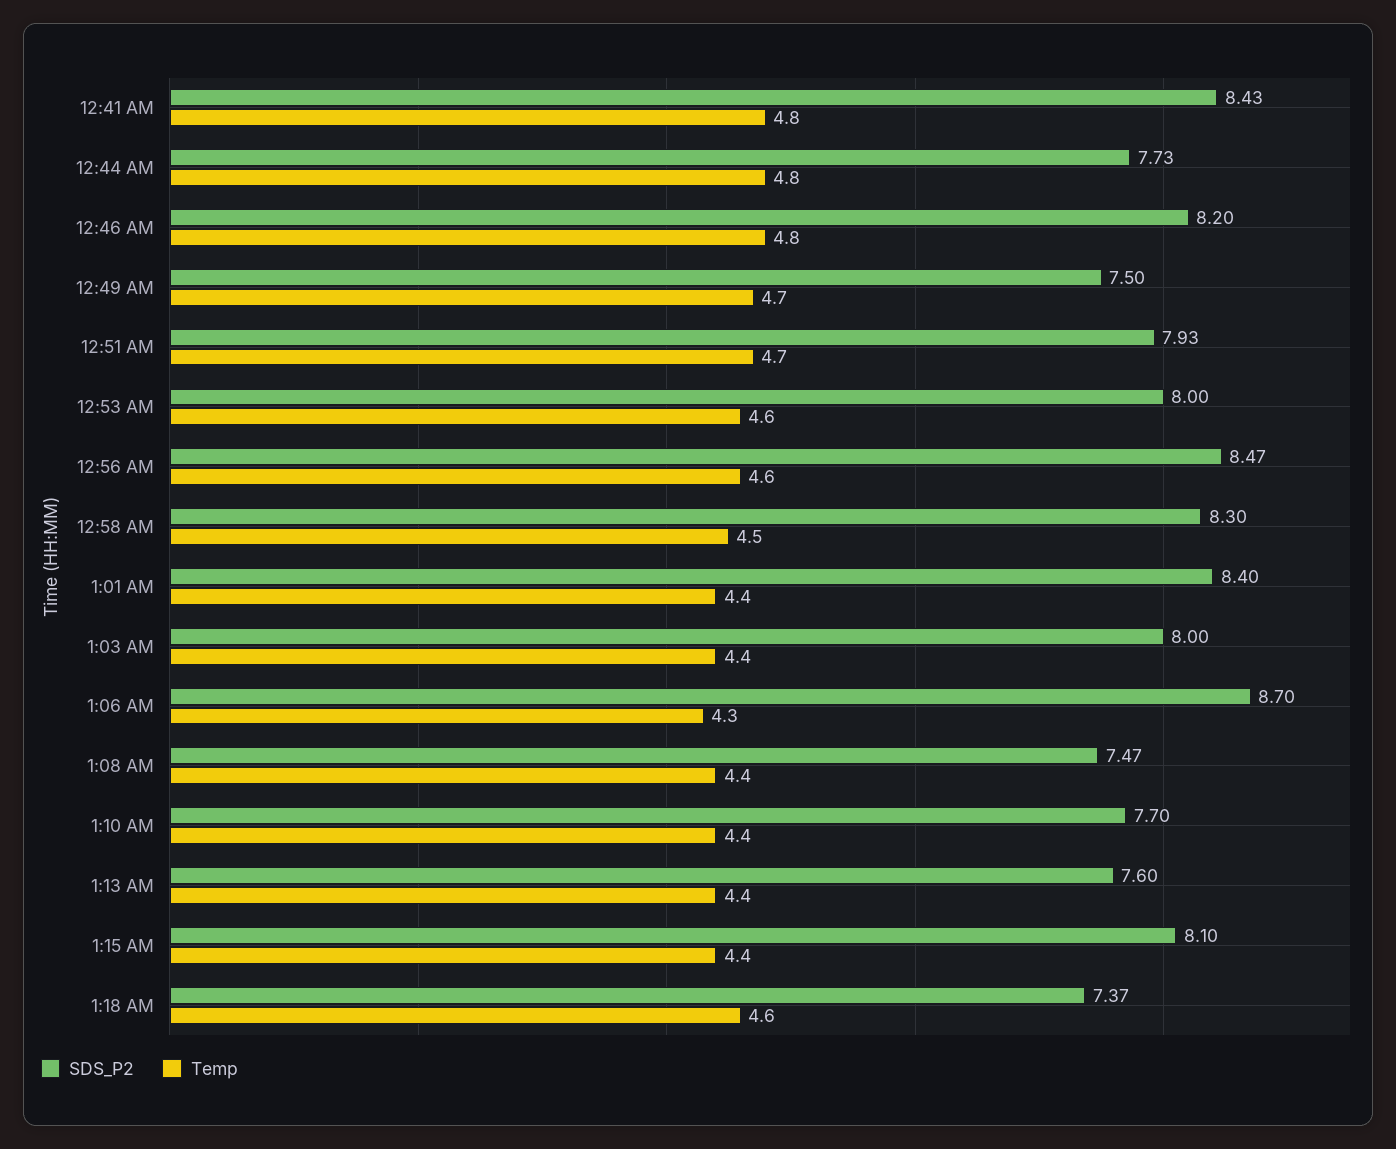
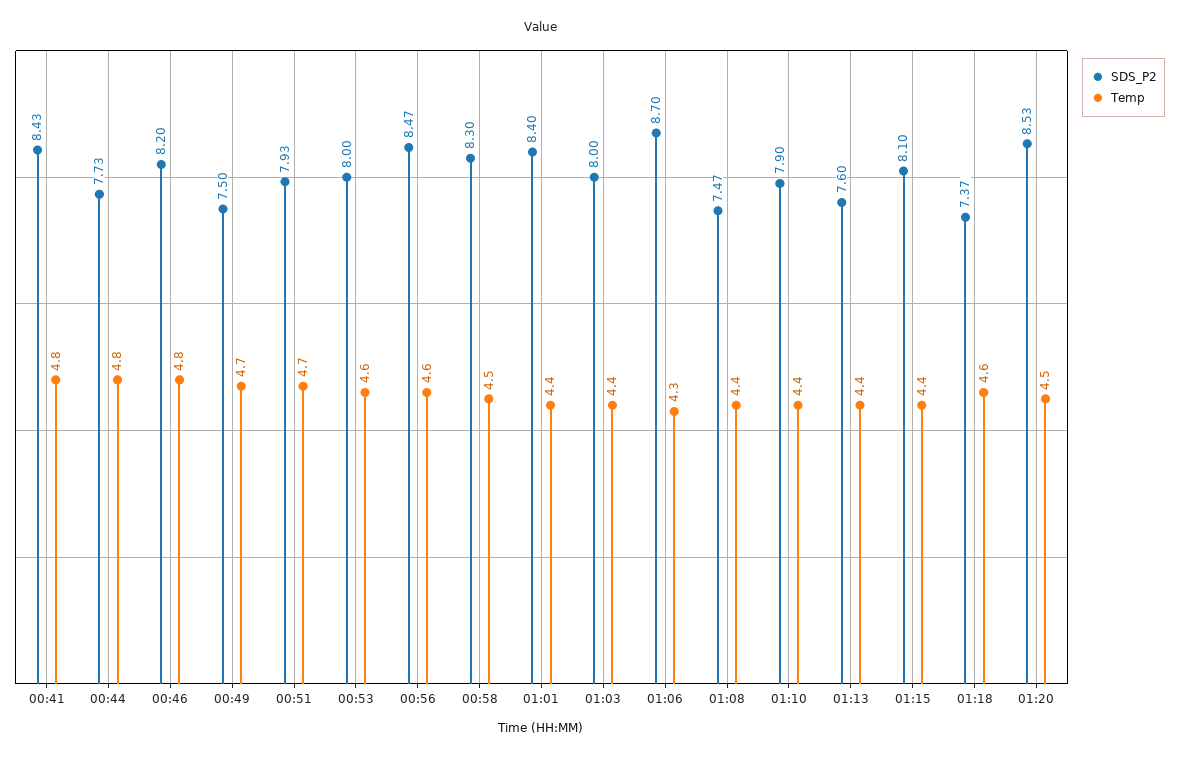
SDS_P2, 1:10 AM: 7.7 -> 7.9
SDS_P2, 01:20: none -> 8.53
Temp, 01:20: none -> 4.5

